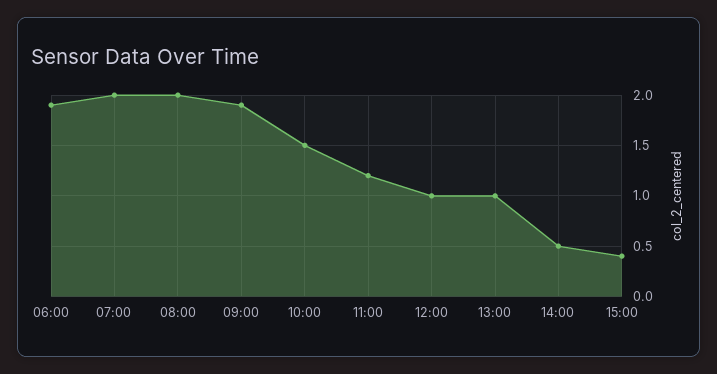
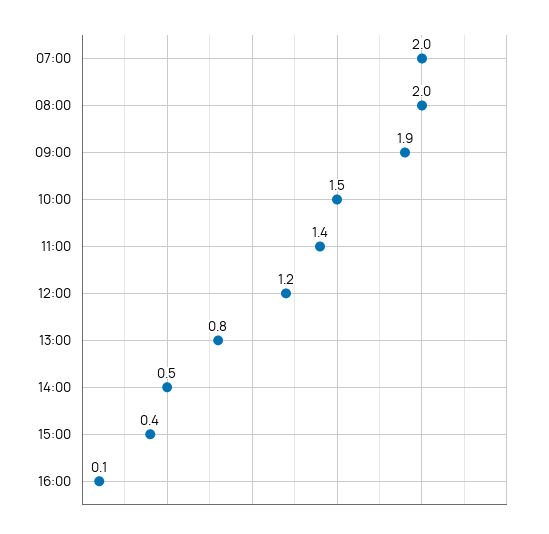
06:00: 1.9 -> none
11:00: 1.2 -> 1.4
12:00: 1 -> 1.2
13:00: 1 -> 0.8
16:00: none -> 0.1

